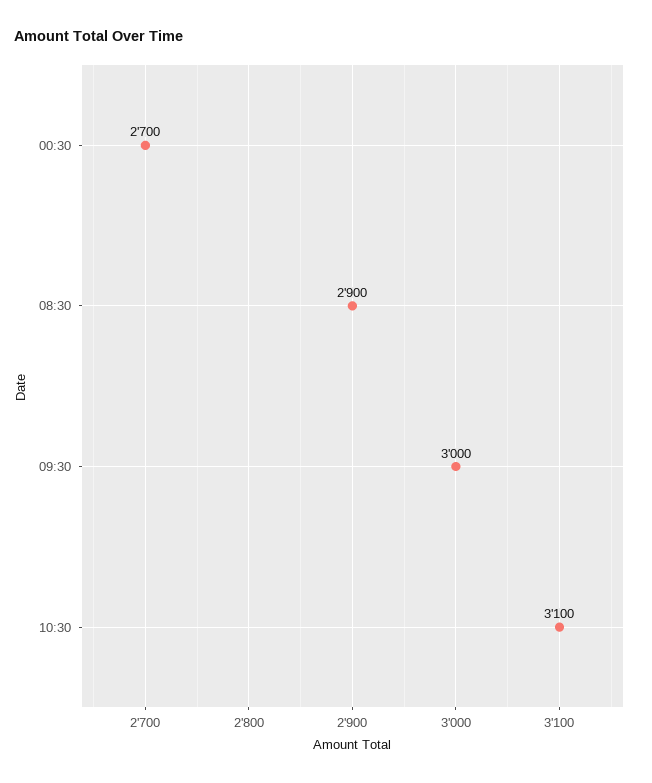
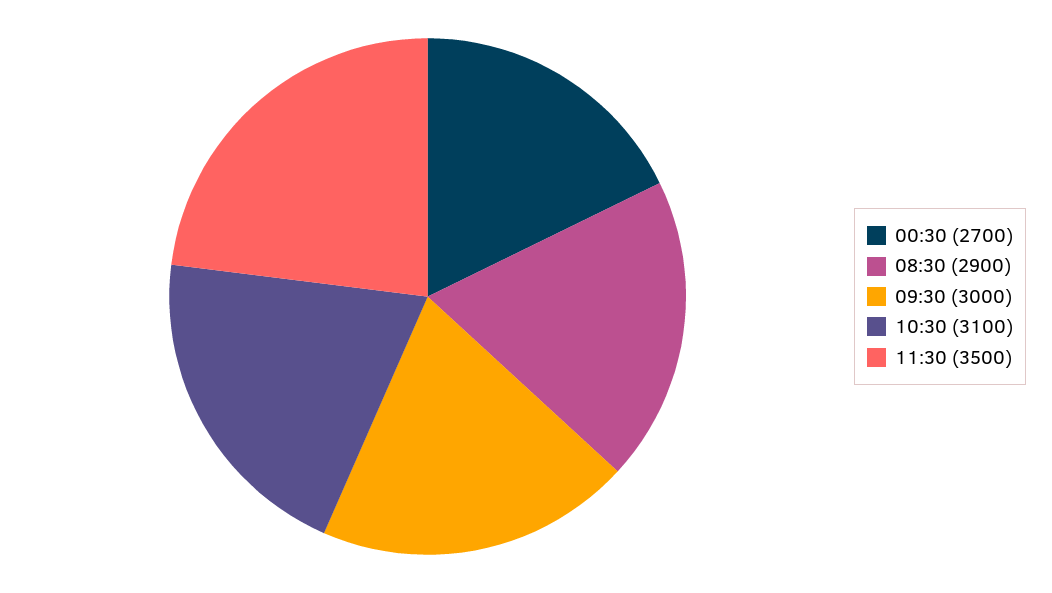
11:30: none -> 3500

